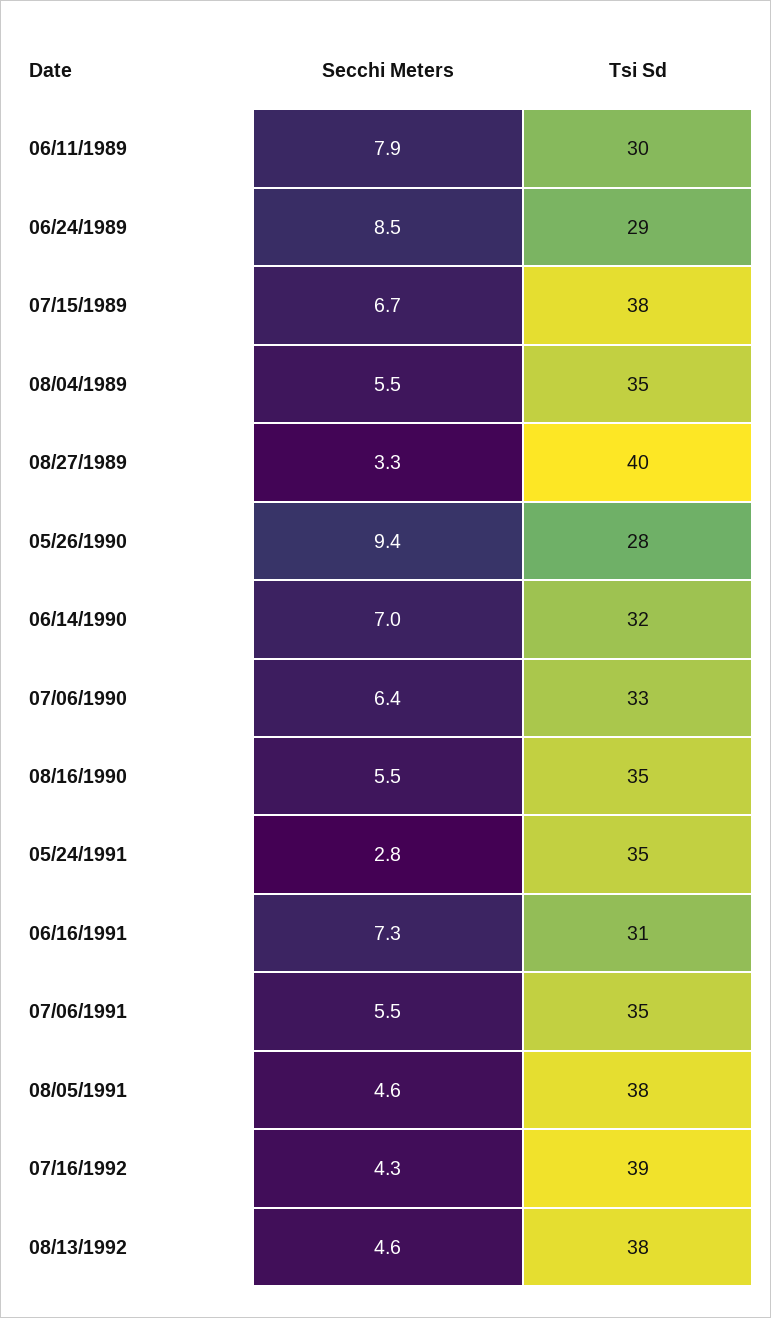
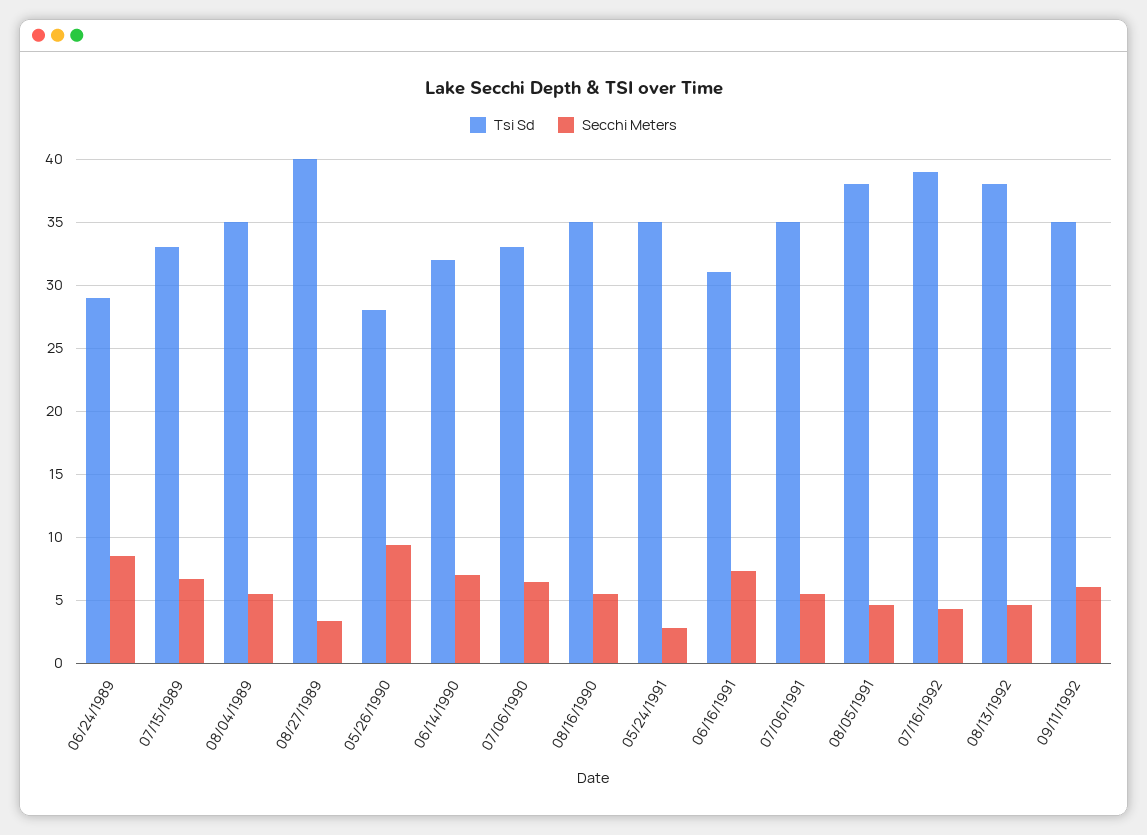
Secchi Meters, 06/11/1989: 7.9 -> none
Tsi Sd, 06/11/1989: 30 -> none
Tsi Sd, 07/15/1989: 38 -> 33
Tsi Sd, 09/11/1992: none -> 35
Secchi Meters, 09/11/1992: none -> 6

